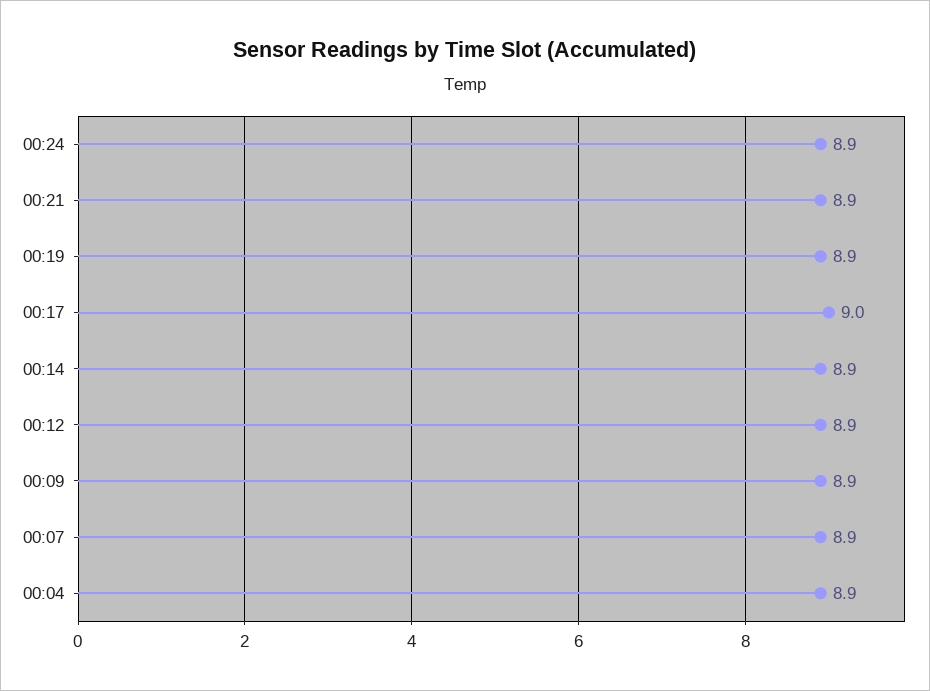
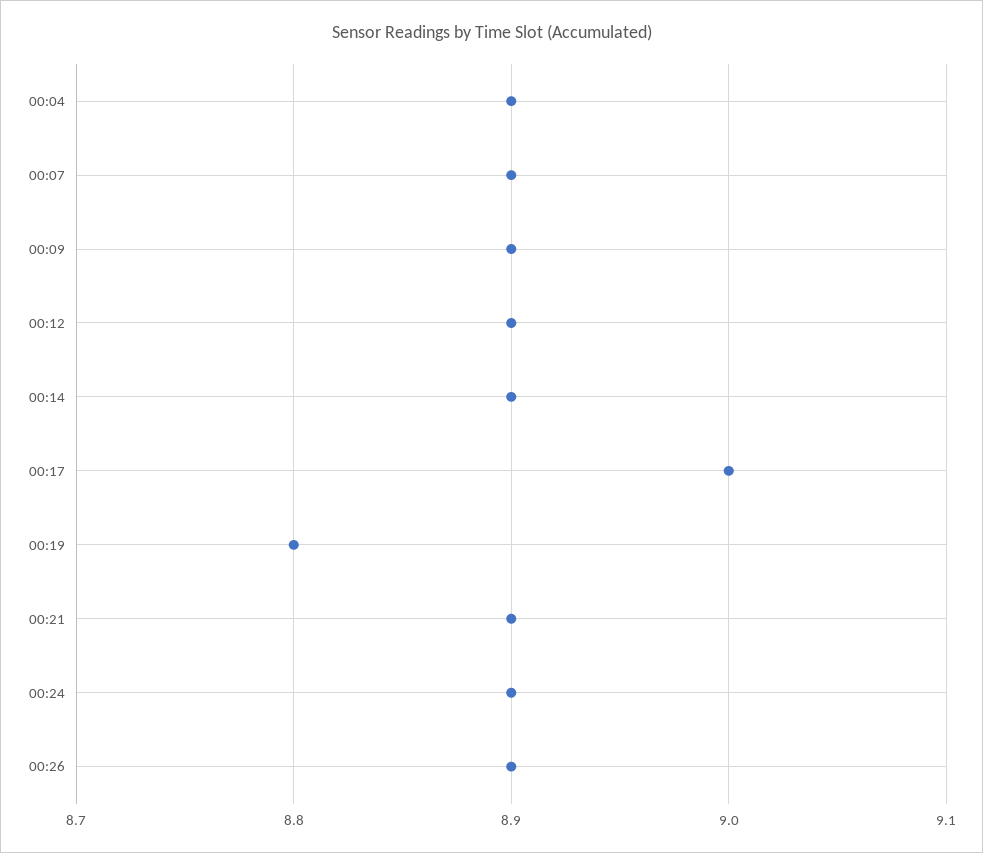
00:19: 8.9 -> 8.8
00:26: none -> 8.9

